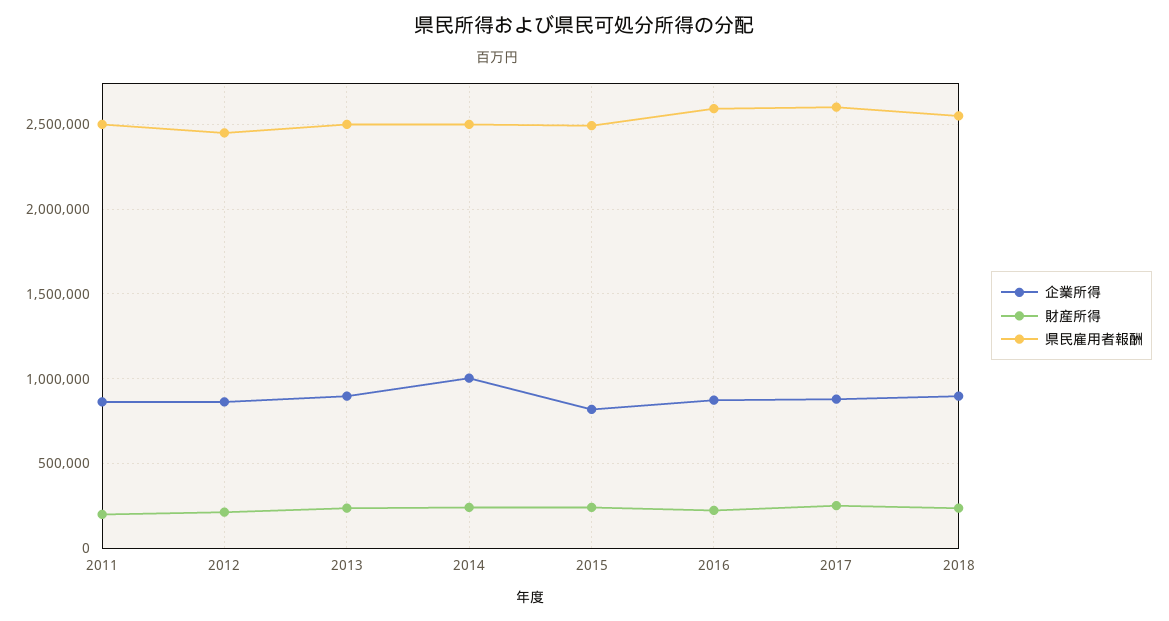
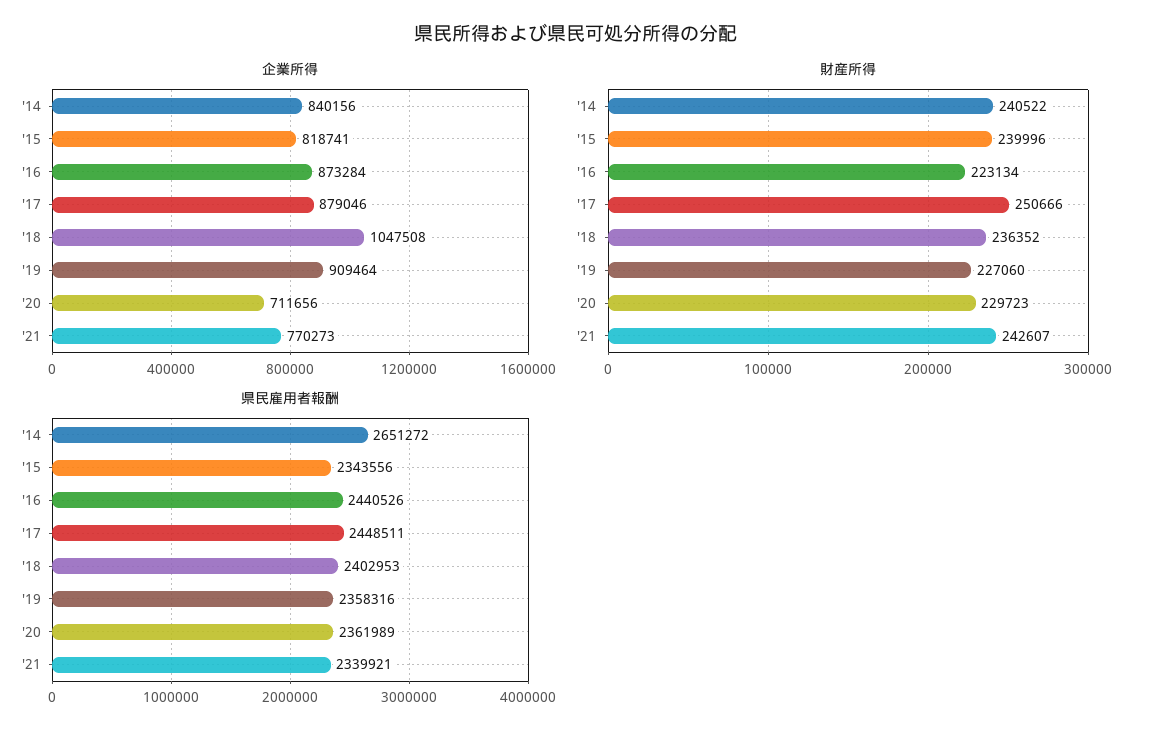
企業所得, 2011: 850000 -> none
財産所得, 2011: 200000 -> none
県民雇用者報酬, 2011: 2500000 -> none
企業所得, 2012: 850000 -> none
財産所得, 2012: 200000 -> none
県民雇用者報酬, 2012: 2450000 -> none
企業所得, 2013: 900000 -> none
財産所得, 2013: 250000 -> none
県民雇用者報酬, 2013: 2500000 -> none
企業所得, 2014: 1000000 -> 840156
県民雇用者報酬, 2014: 2500000 -> 2651272
県民雇用者報酬, 2015: 2500000 -> 2343556
県民雇用者報酬, 2016: 2600000 -> 2440526
県民雇用者報酬, 2017: 2600000 -> 2448511
企業所得, 2018: 900000 -> 1047508
県民雇用者報酬, 2018: 2550000 -> 2402953
企業所得, '19: none -> 909464
企業所得, '20: none -> 711656
企業所得, '21: none -> 770273
財産所得, '19: none -> 227060
財産所得, '20: none -> 229723
財産所得, '21: none -> 242607
県民雇用者報酬, '19: none -> 2358316
県民雇用者報酬, '20: none -> 2361989
県民雇用者報酬, '21: none -> 2339921

